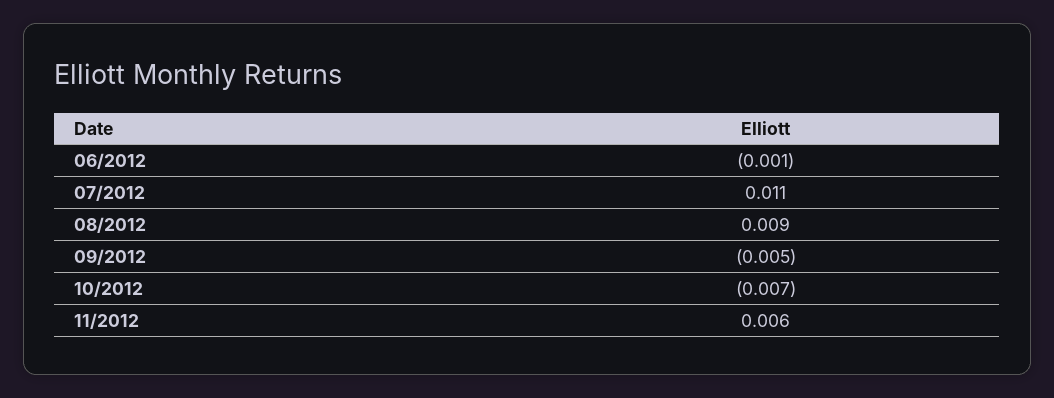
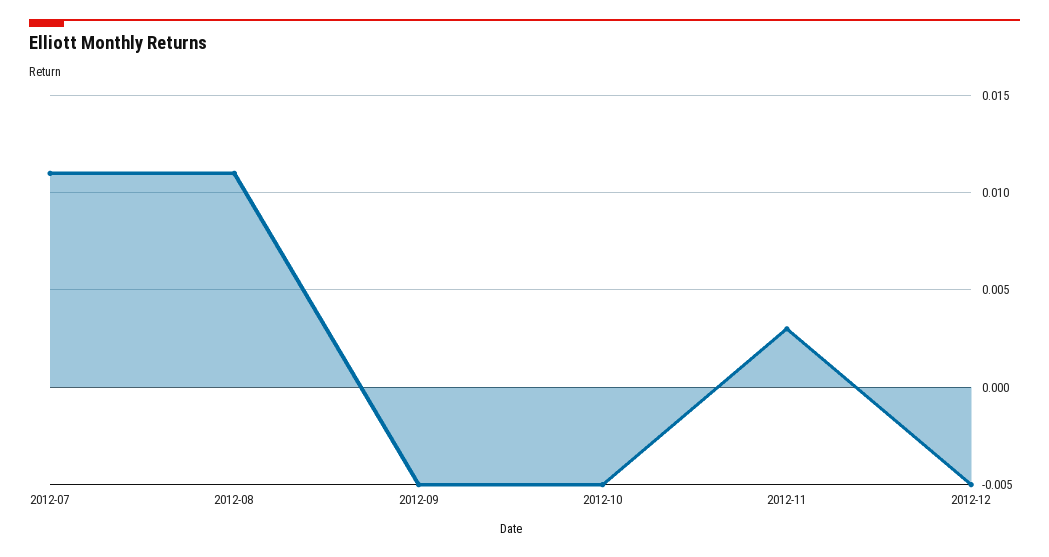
06/2012: -0.001 -> none
08/2012: 0.009 -> 0.011
10/2012: -0.007 -> -0.005
11/2012: 0.006 -> 0.003
2012-12: none -> -0.005

